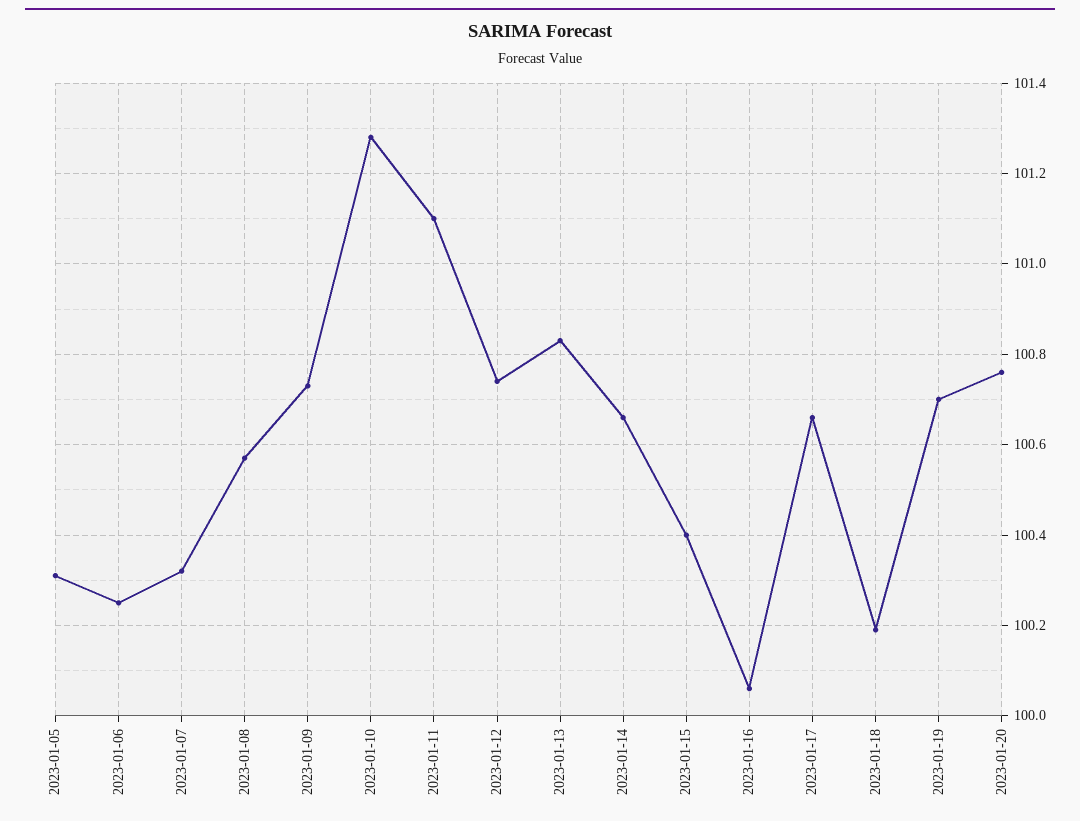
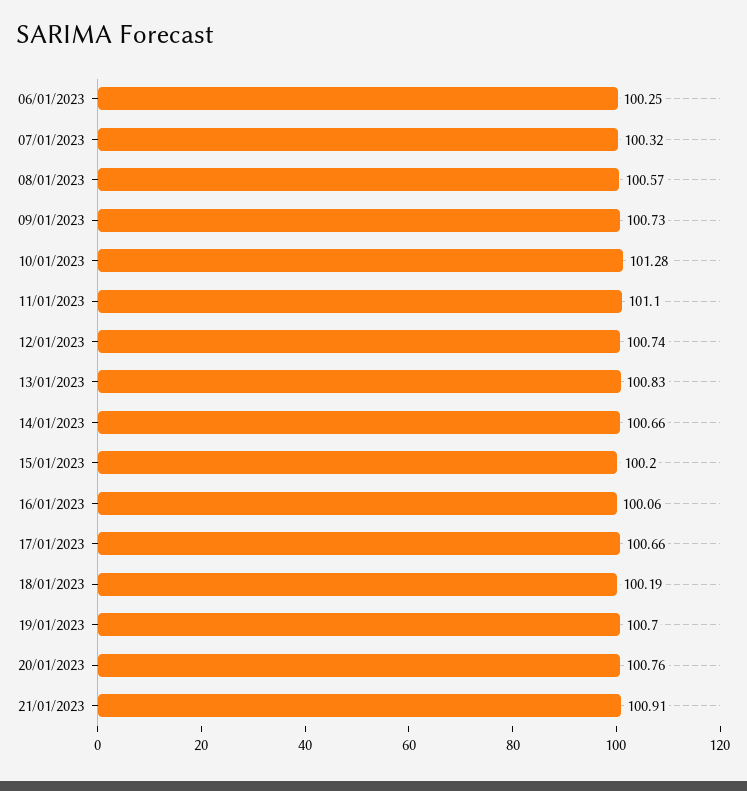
2023-01-05: 100.3 -> none
2023-01-15: 100.4 -> 100.2
21/01/2023: none -> 100.91

